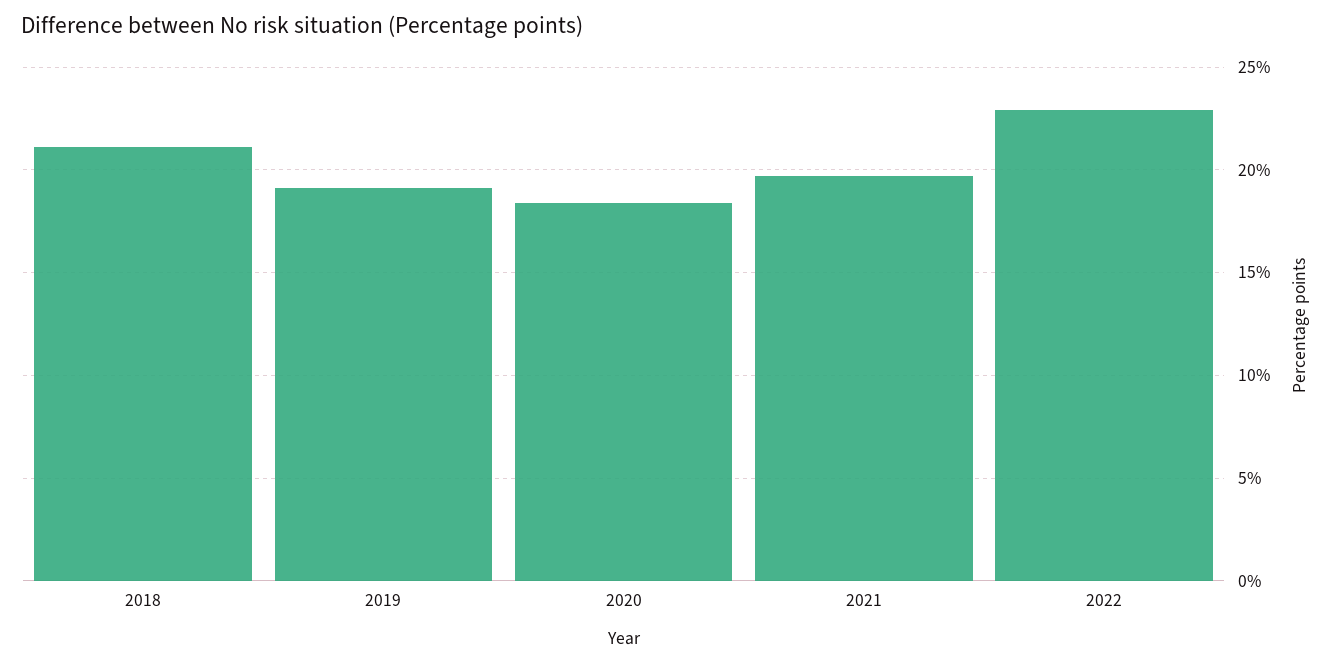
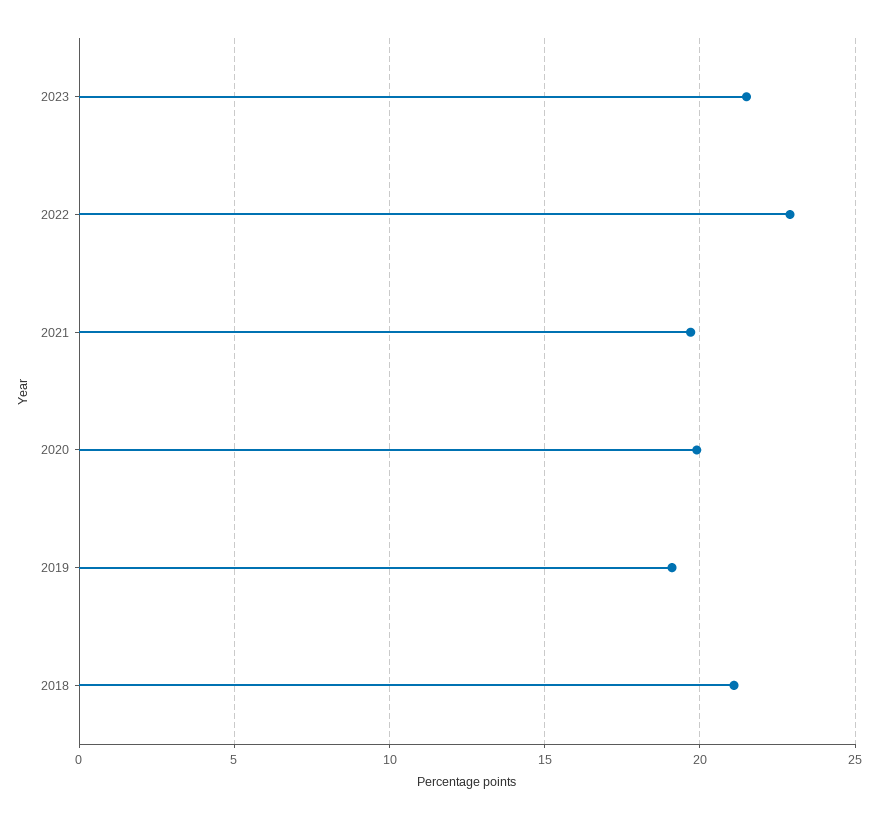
2020: 18.5 -> 20
2023: none -> 21.5

